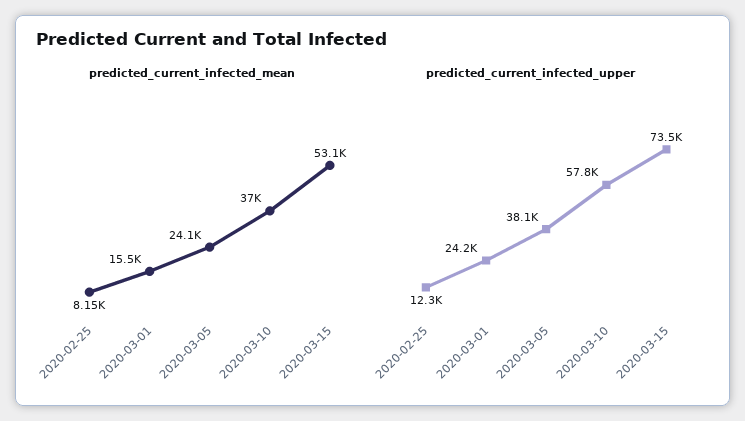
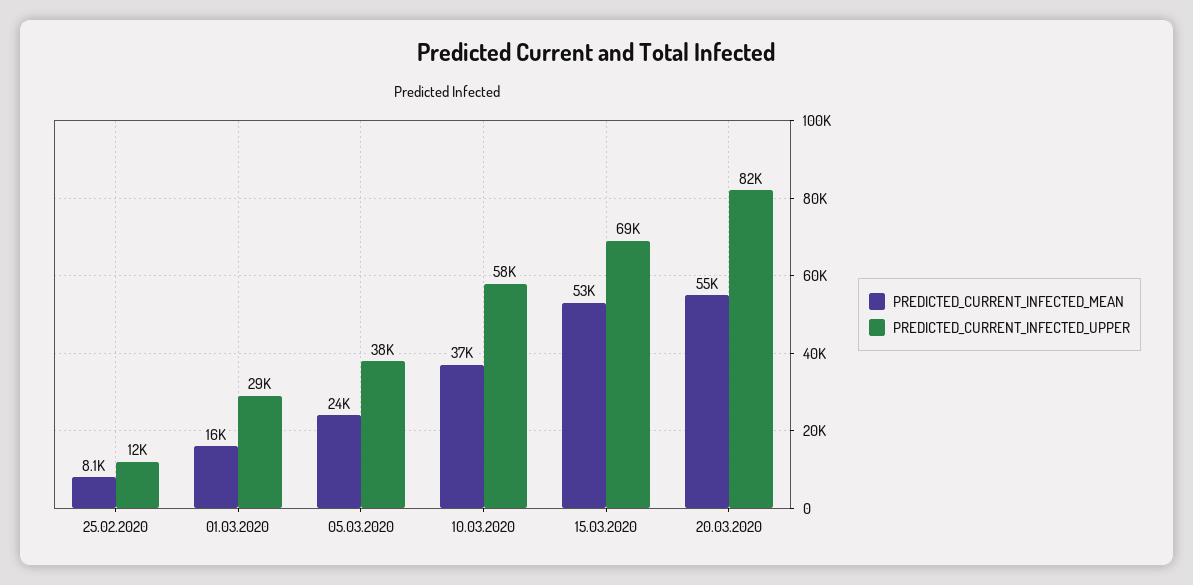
predicted_current_infected_upper, 2020-03-01: 24200 -> 29000
predicted_current_infected_upper, 2020-03-15: 73500 -> 69000
predicted_current_infected_mean, 20.03.2020: none -> 55000
predicted_current_infected_upper, 20.03.2020: none -> 82000

